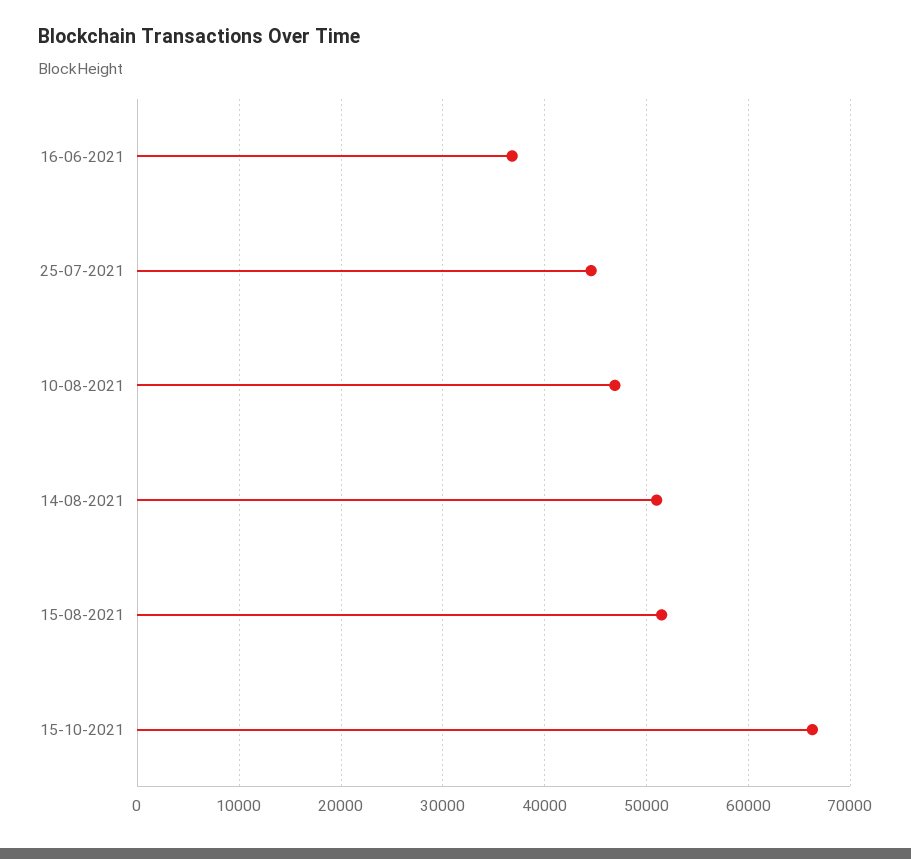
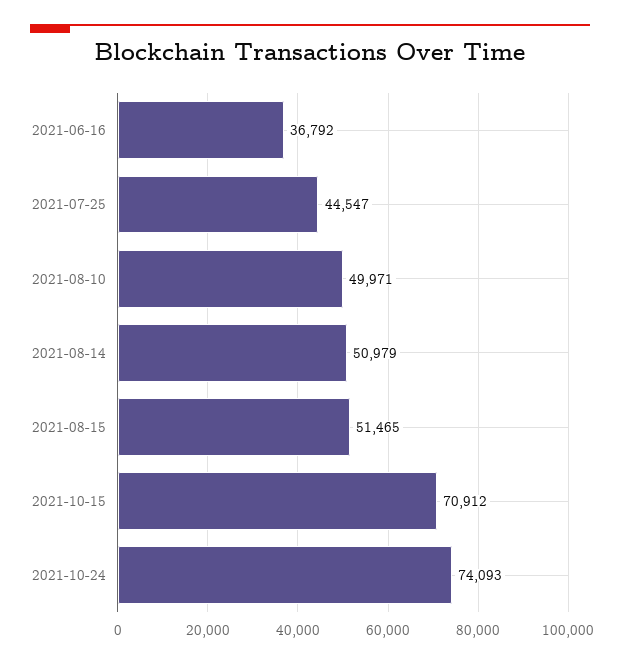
10-08-2021: 47000 -> 49971
15-10-2021: 66000 -> 70912
2021-10-24: none -> 74093

